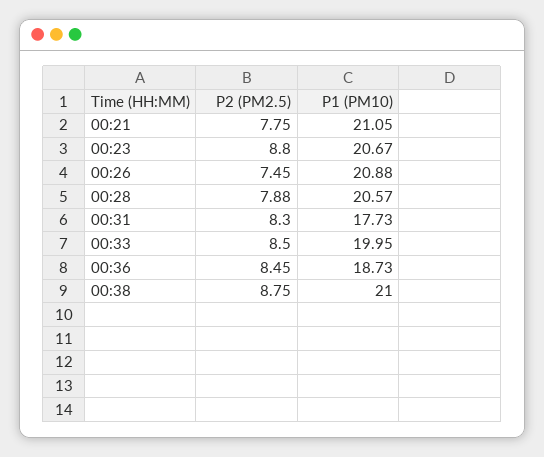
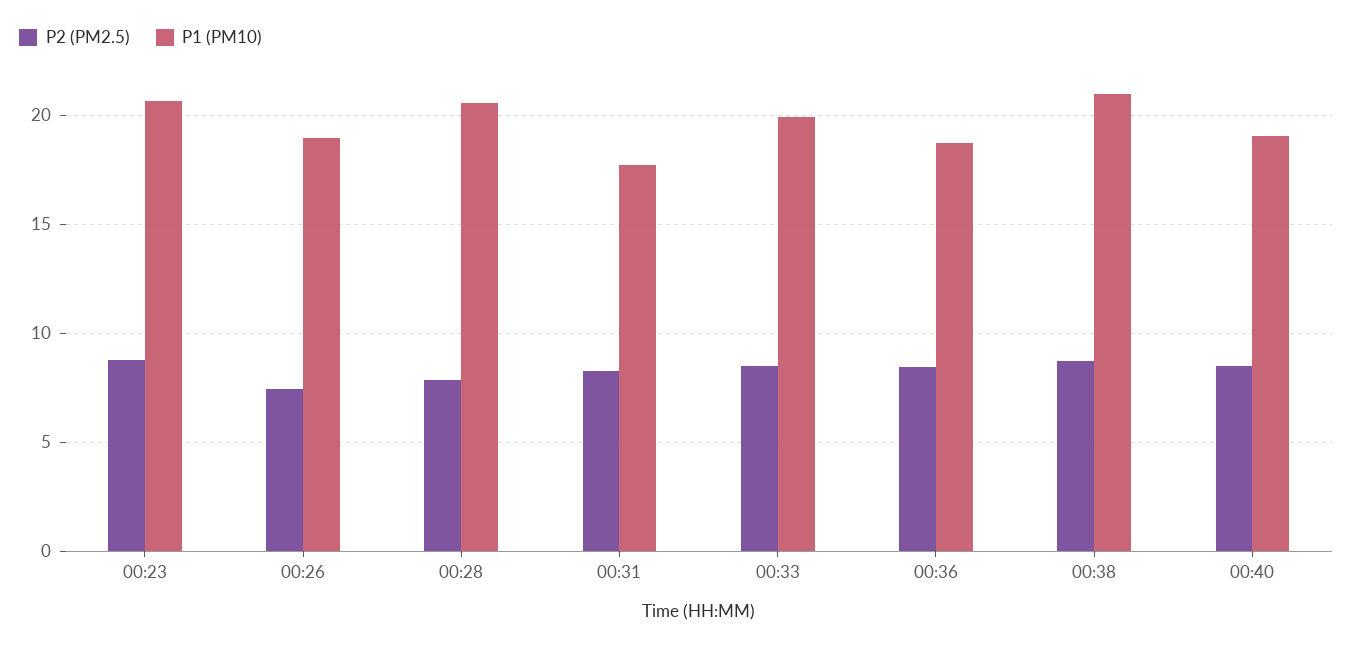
P2 (PM2.5), 00:21: 7.75 -> none
P1 (PM10), 00:21: 21.05 -> none
P1 (PM10), 00:26: 20.88 -> 19
P2 (PM2.5), 00:40: none -> 8.5
P1 (PM10), 00:40: none -> 19

